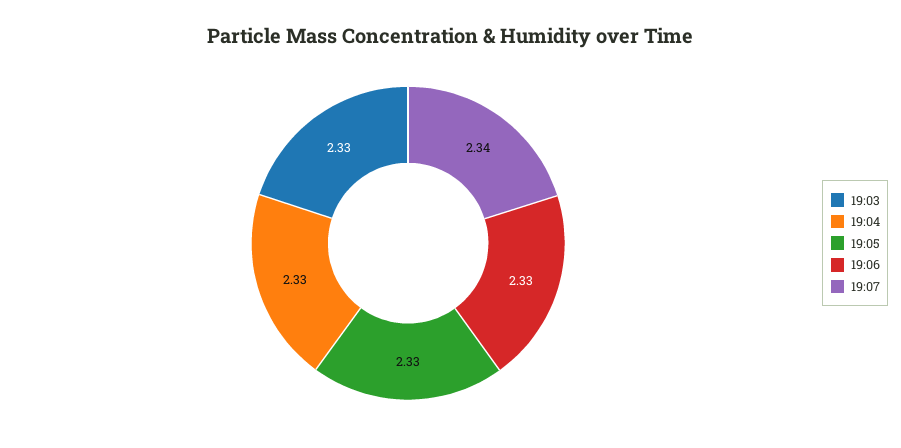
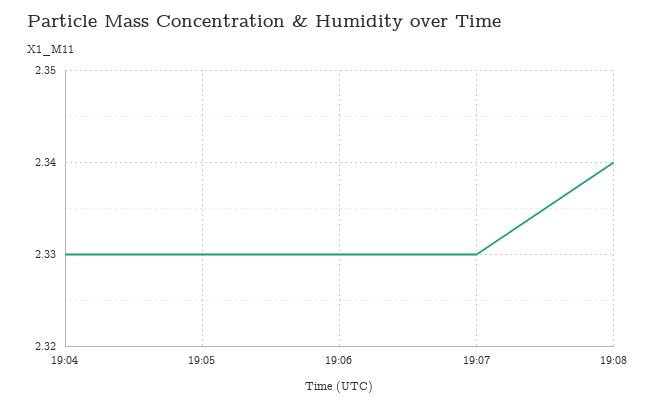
19:03: 2.33 -> none
19:07: 2.34 -> 2.33
19:08: none -> 2.34

